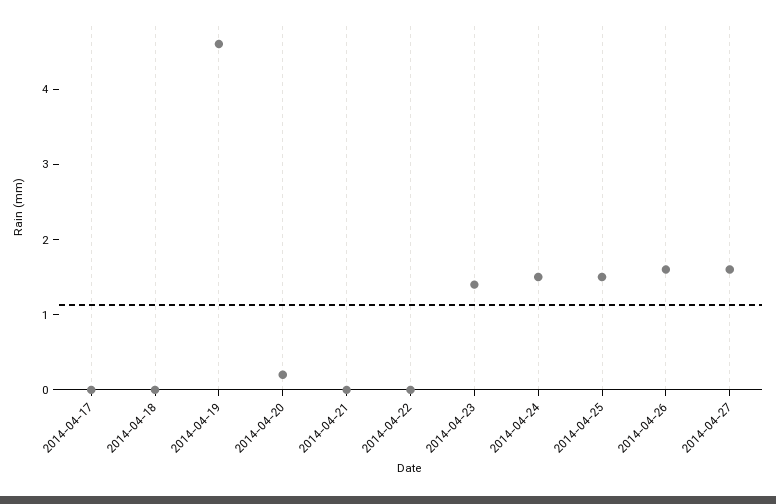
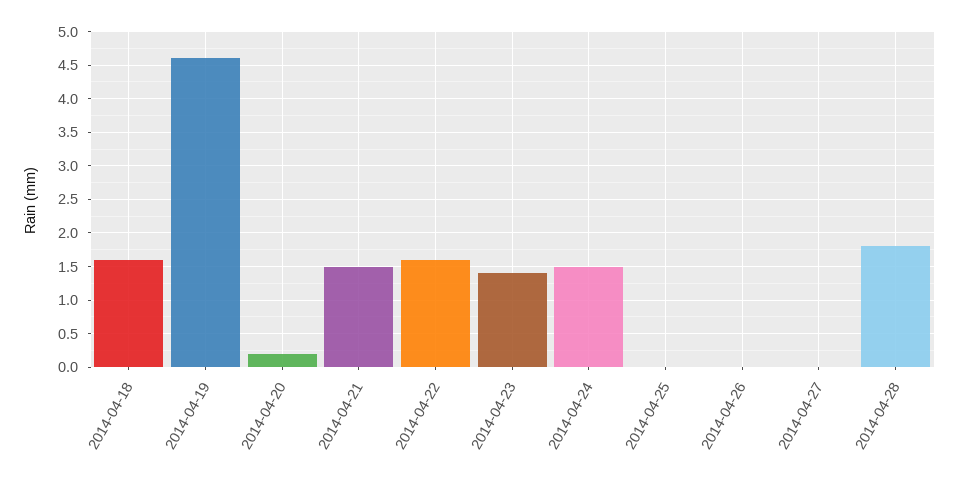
2014-04-17: 0 -> none
2014-04-18: 0 -> 1.6
2014-04-21: 0 -> 1.5
2014-04-22: 0 -> 1.6
2014-04-25: 1.5 -> 0
2014-04-26: 1.5 -> 0
2014-04-27: 1.5 -> 0
2014-04-28: none -> 1.8

